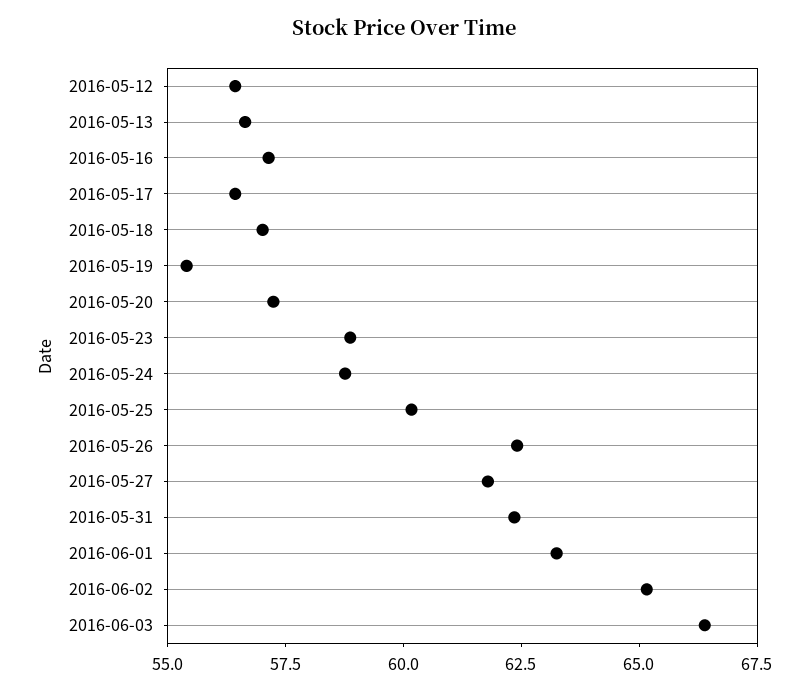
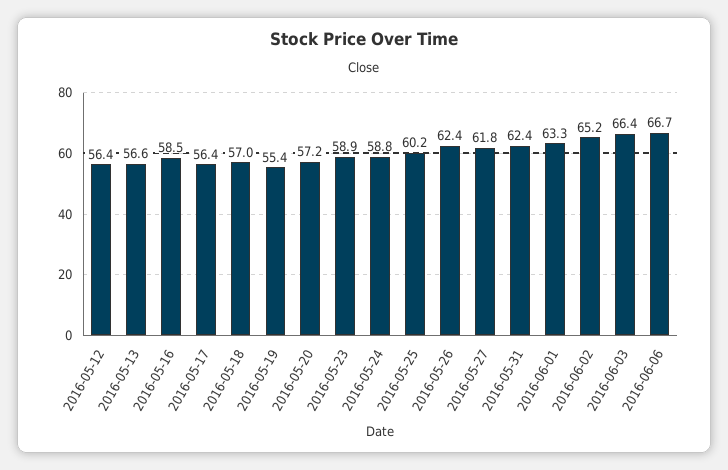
2016-05-16: 57 -> 58.5
2016-06-06: none -> 66.7

